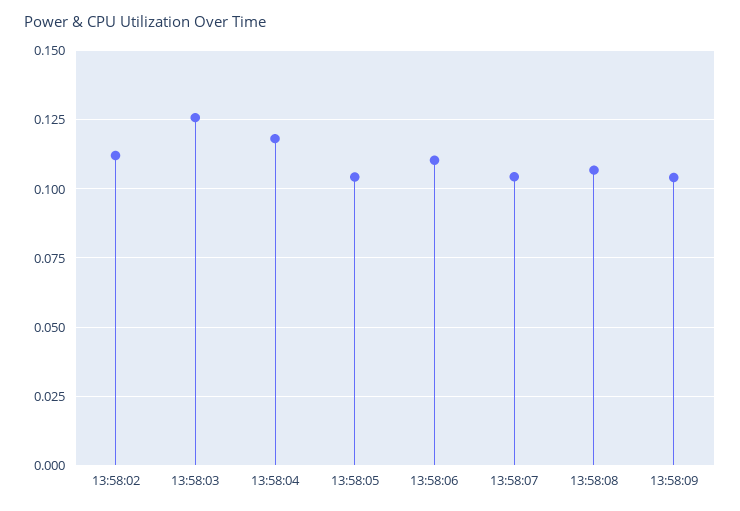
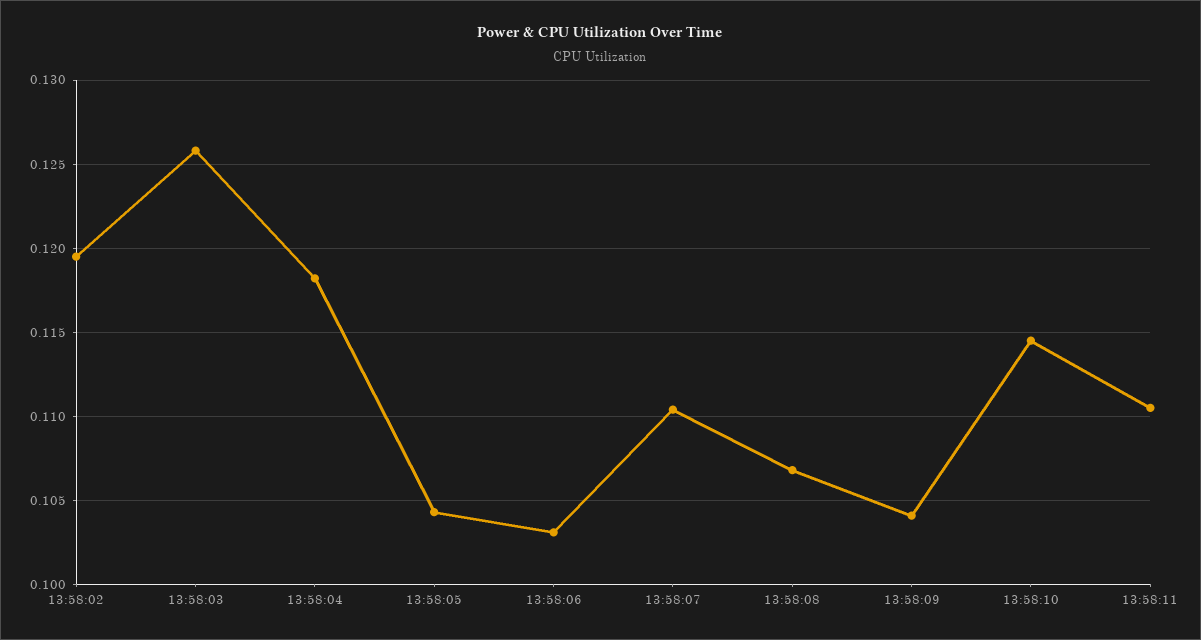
13:58:02: 0.1125 -> 0.1195
13:58:06: 0.11 -> 0.103
13:58:07: 0.105 -> 0.1105
13:58:10: none -> 0.1145
13:58:11: none -> 0.1105

